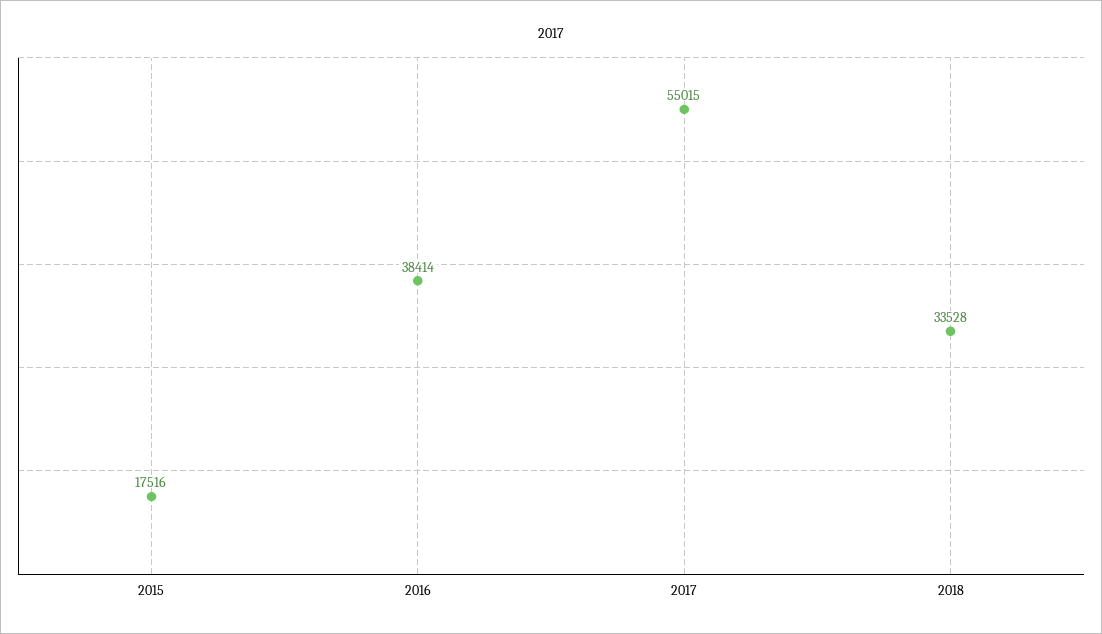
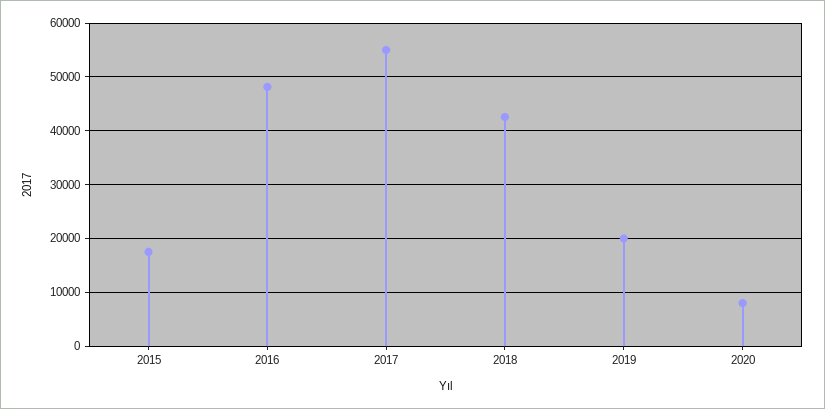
2016: 38414 -> 48000
2018: 33528 -> 42000
2019: none -> 20000
2020: none -> 8000

